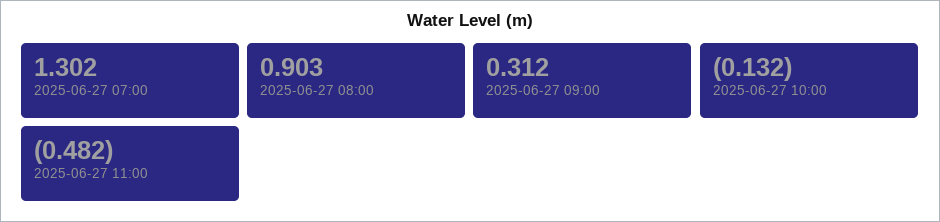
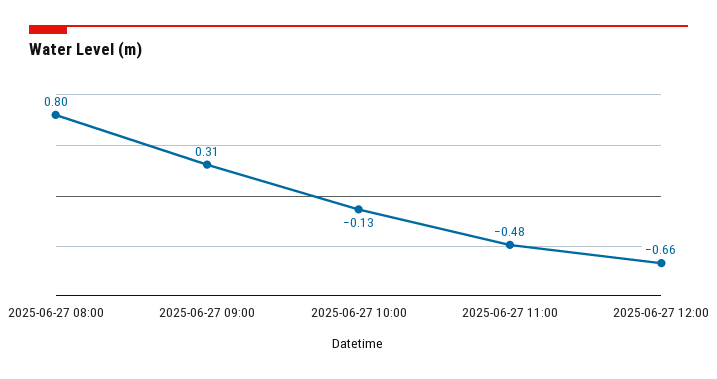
2025-06-27 07:00: 1.302 -> none
2025-06-27 08:00: 0.903 -> 0.8
2025-06-27 12:00: none -> -0.66

